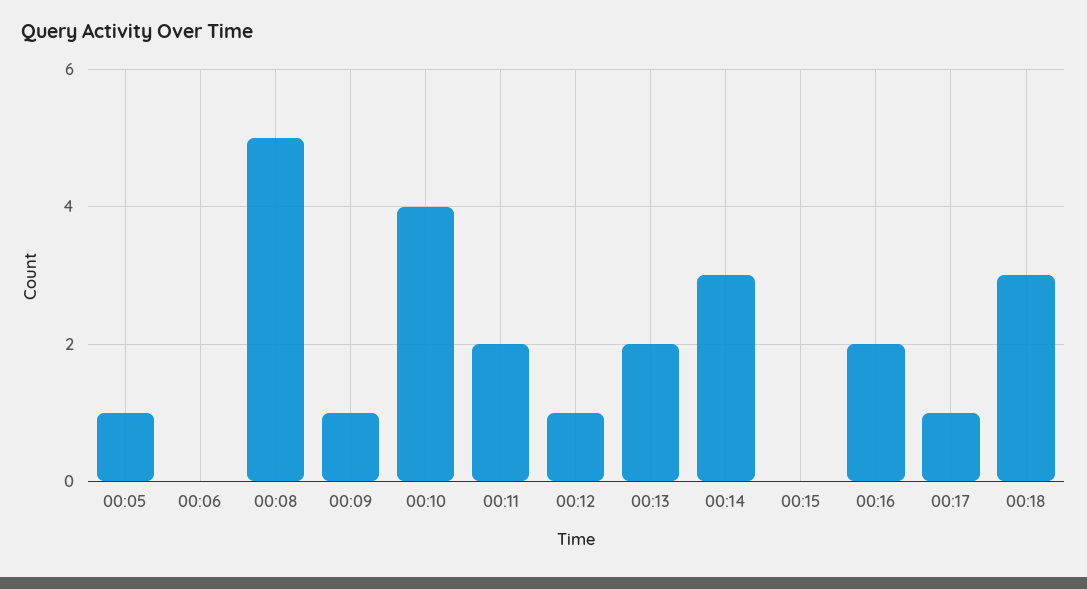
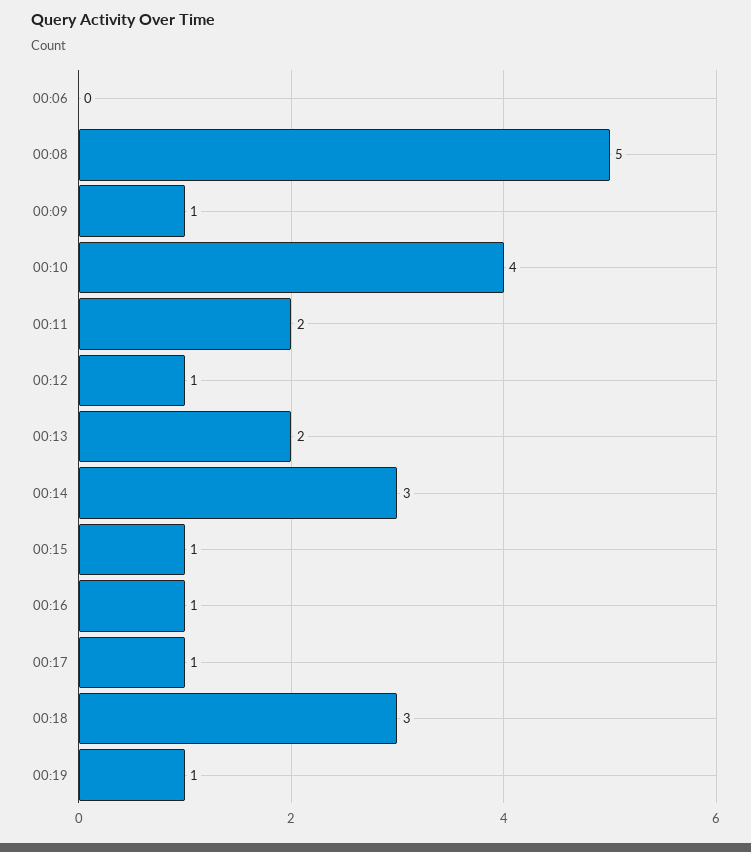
00:05: 1 -> none
00:15: 0 -> 1
00:16: 2 -> 1
00:19: none -> 1

